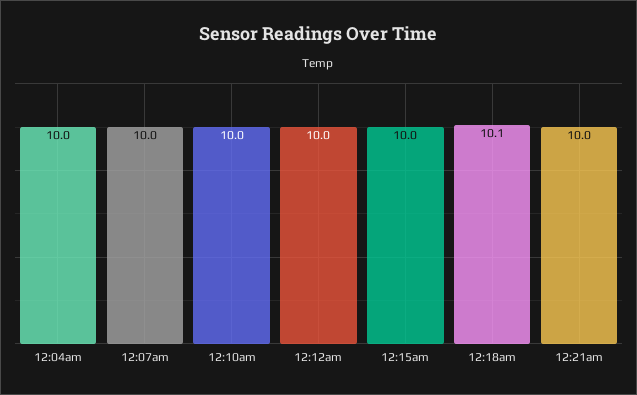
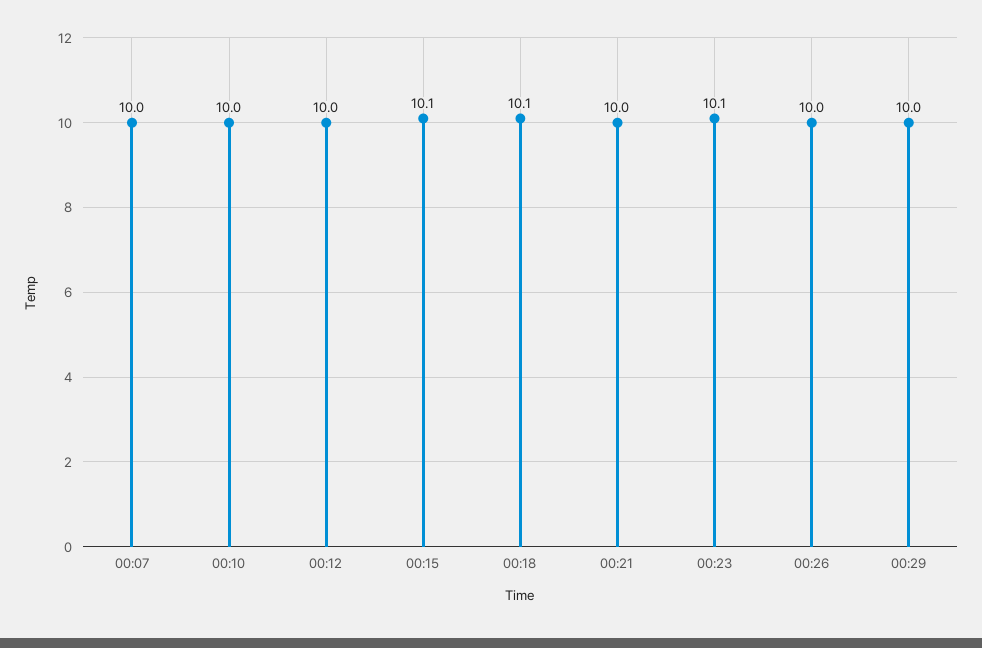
12:04am: 10 -> none
12:15am: 10 -> 10.1
00:23: none -> 10.1
00:26: none -> 10
00:29: none -> 10

